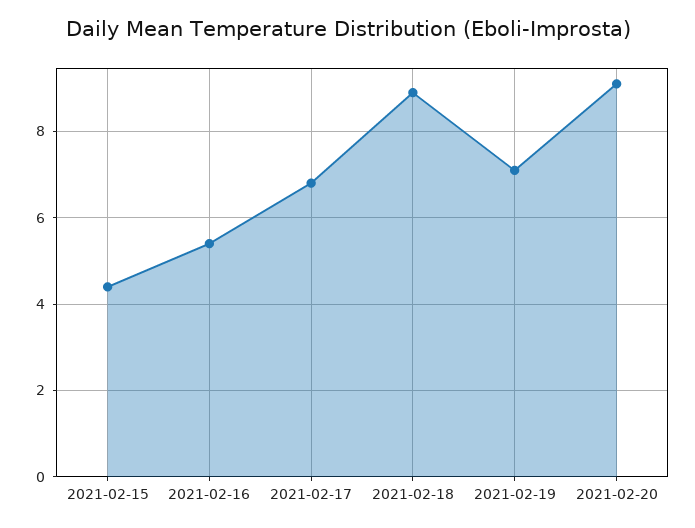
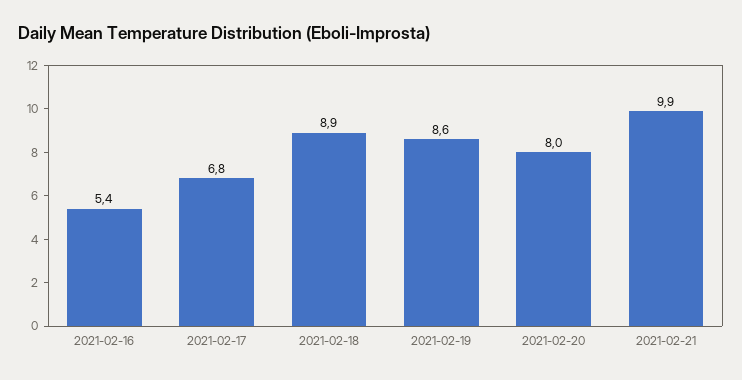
2021-02-15: 4.5 -> none
2021-02-19: 7 -> 8.6
2021-02-20: 9 -> 8
2021-02-21: none -> 9.9

